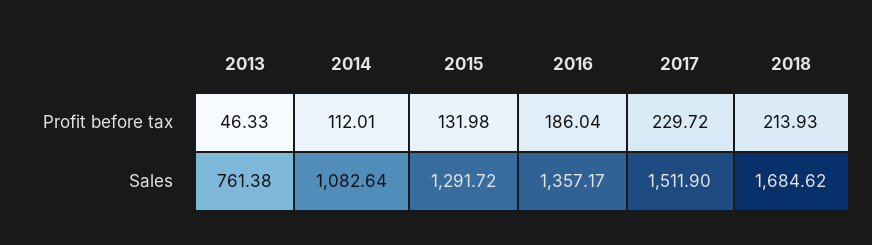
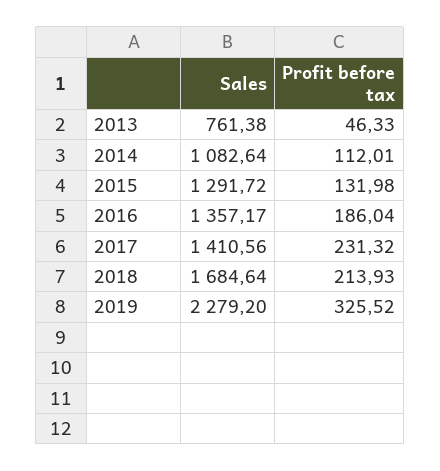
2017, Profit before tax: 229.72 -> 231.32
2017, Sales: 1511.9 -> 1410.56
2018, Sales: 1684.62 -> 1684.64
2019, Sales: none -> 2279.2
2019, Profit before tax: none -> 325.52

